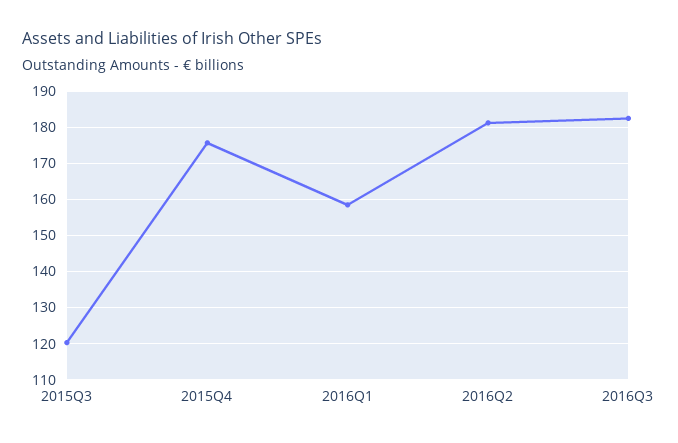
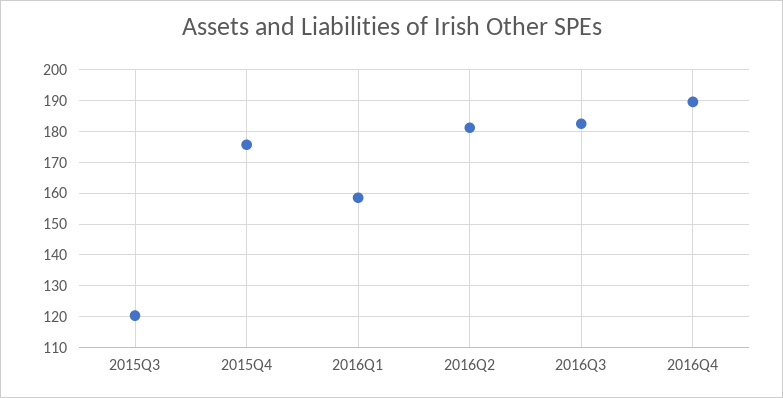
2016Q4: none -> 190

